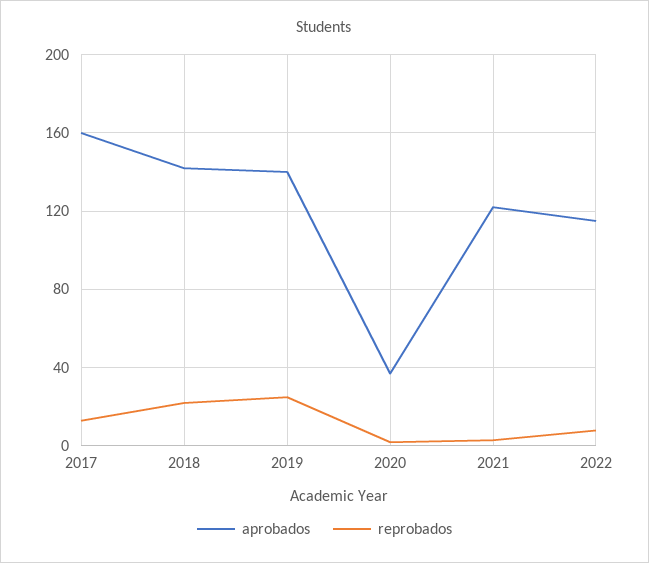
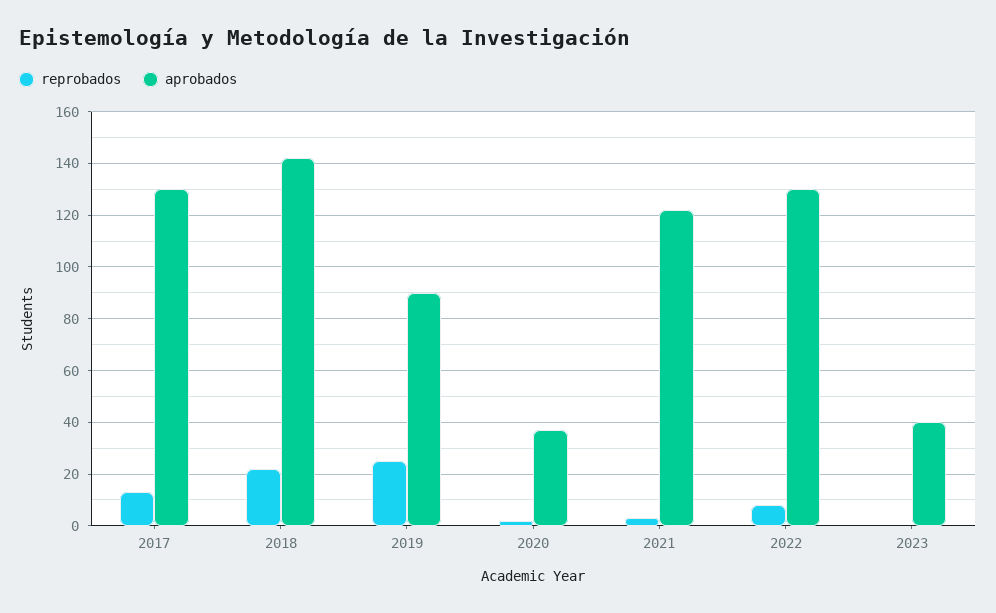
aprobados, 2017: 160 -> 130
aprobados, 2019: 140 -> 90
aprobados, 2022: 115 -> 130
reprobados, 2023: none -> 0
aprobados, 2023: none -> 40

